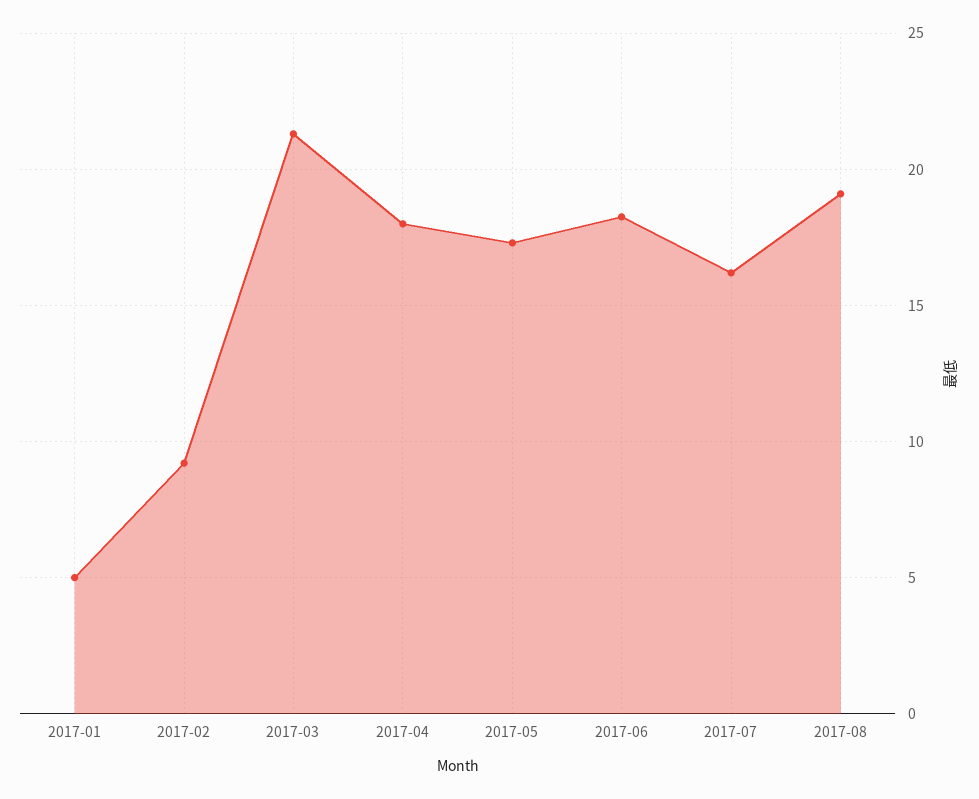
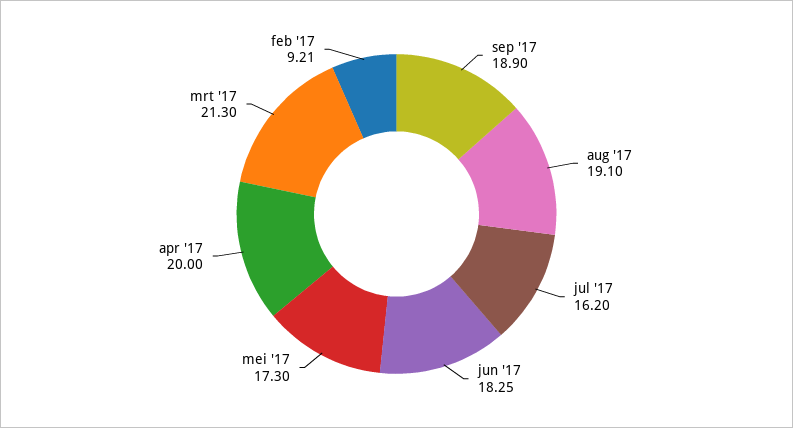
2017-01: 5 -> none
2017-04: 18 -> 20
sep '17: none -> 18.9

